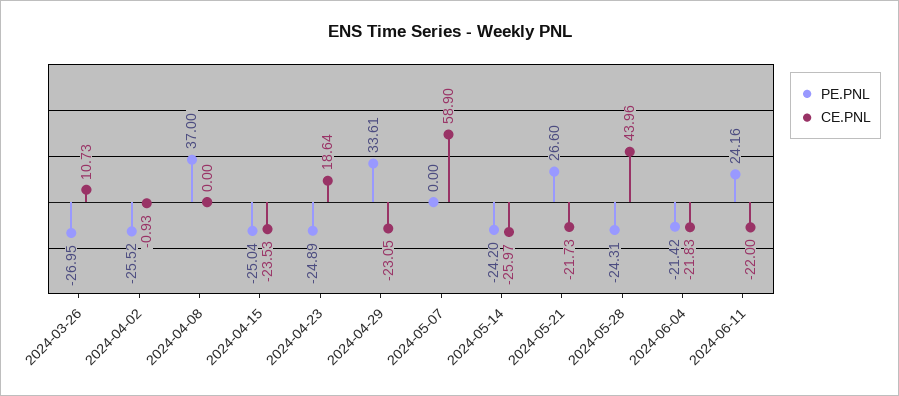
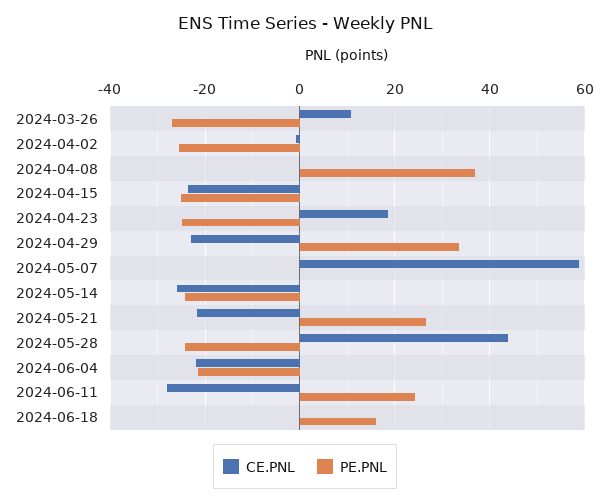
CE.PNL, 2024-06-11: -22 -> -28
CE.PNL, 2024-06-18: none -> 0
PE.PNL, 2024-06-18: none -> 16

